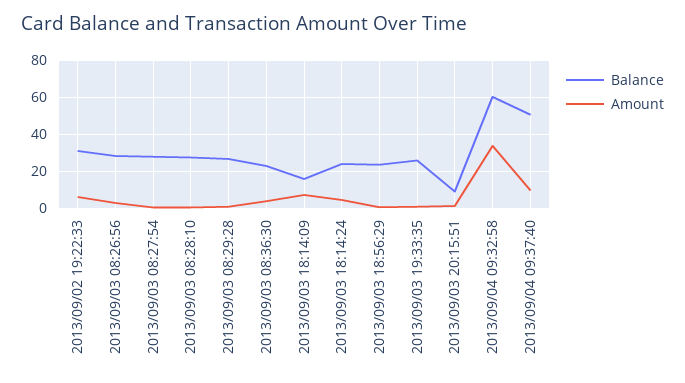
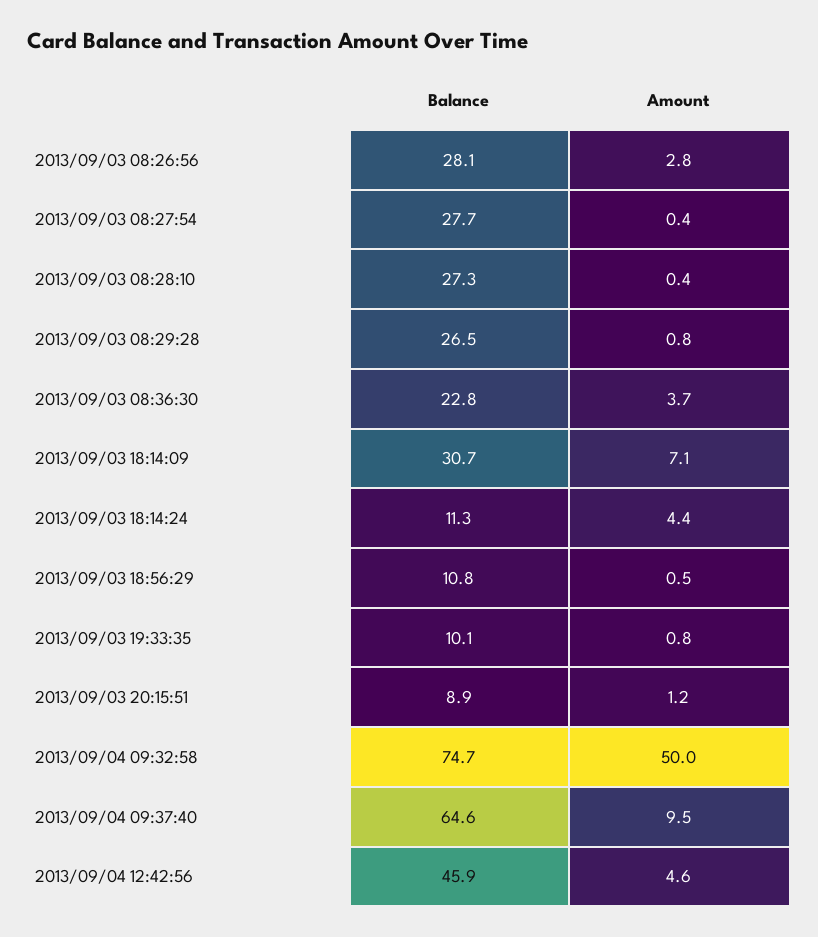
Balance, 2013/09/02 19:22:33: 30 -> none
Amount, 2013/09/02 19:22:33: 5 -> none
Balance, 2013/09/03 18:14:09: 15 -> 30.7
Balance, 2013/09/03 18:14:24: 25 -> 11.3
Balance, 2013/09/03 18:56:29: 25 -> 10.8
Balance, 2013/09/03 19:33:35: 25 -> 10.1
Balance, 2013/09/04 09:32:58: 60 -> 74.7
Amount, 2013/09/04 09:32:58: 35 -> 50
Balance, 2013/09/04 09:37:40: 50 -> 64.6
Balance, 2013/09/04 12:42:56: none -> 45.9
Amount, 2013/09/04 12:42:56: none -> 4.6

